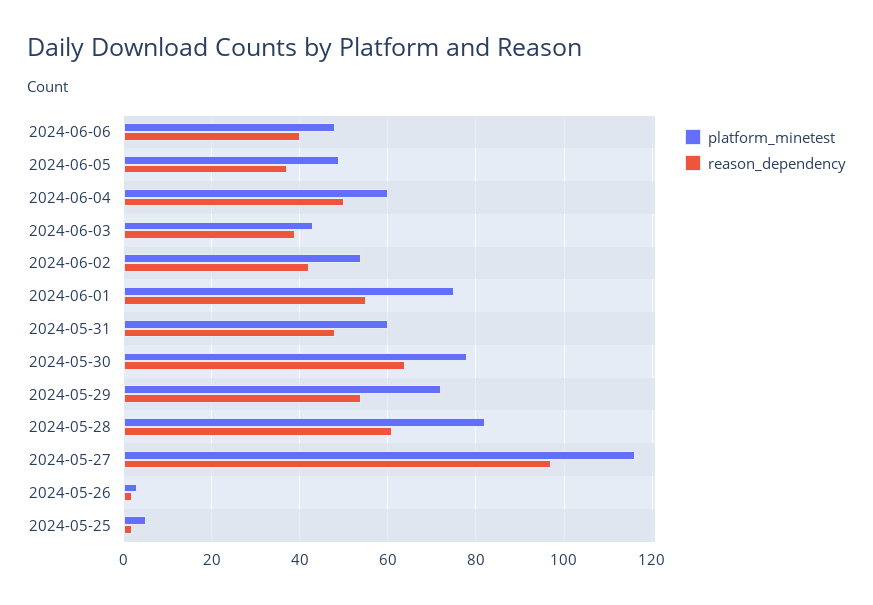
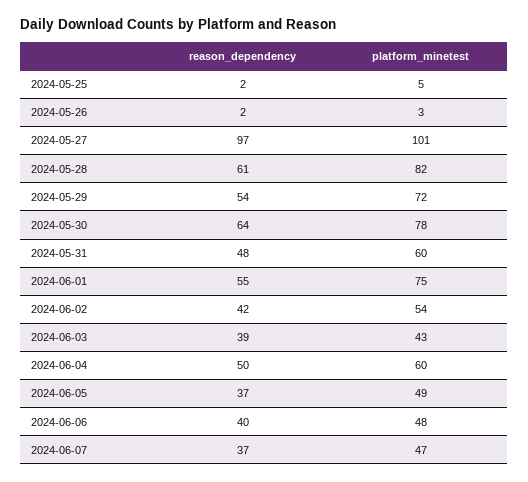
platform_minetest, 2024-05-27: 115 -> 101
reason_dependency, 2024-06-07: none -> 37
platform_minetest, 2024-06-07: none -> 47

